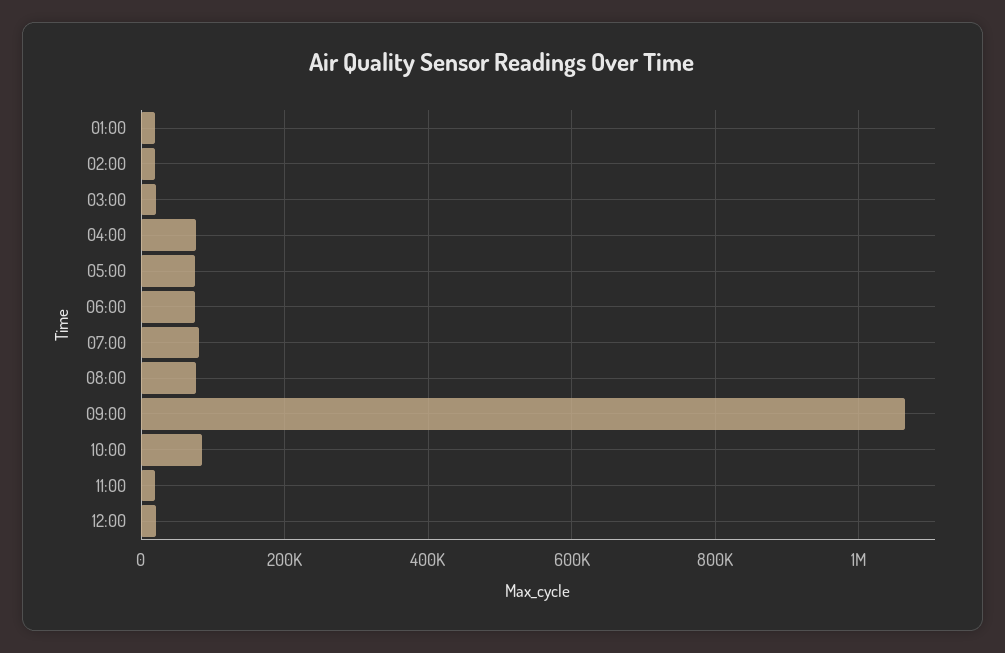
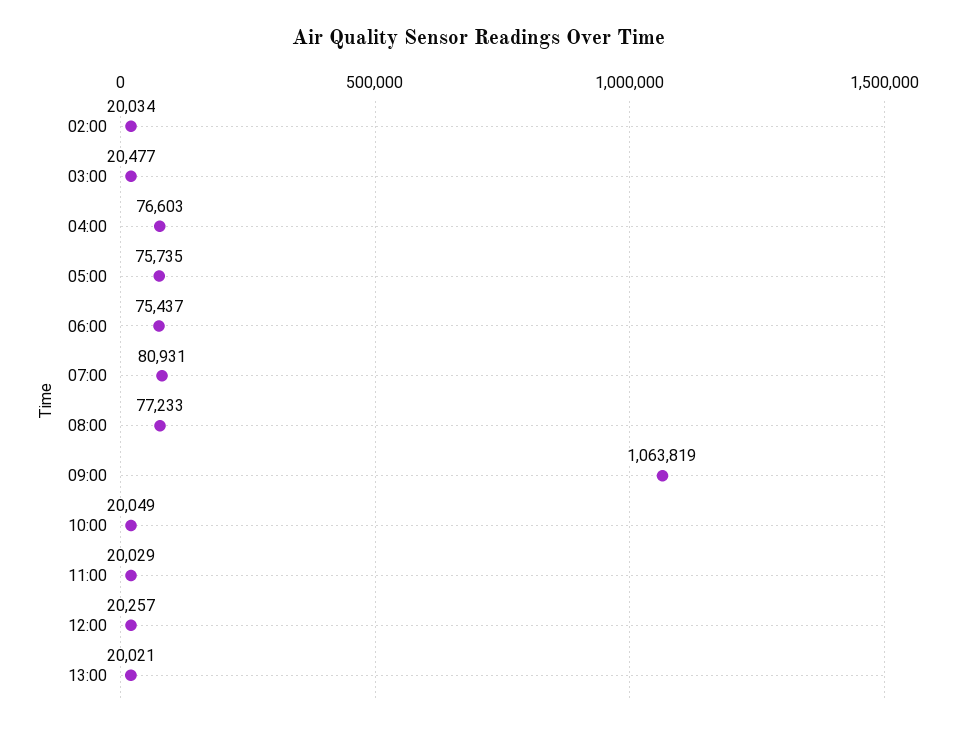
01:00: 20000 -> none
10:00: 80000 -> 20049
13:00: none -> 20021

